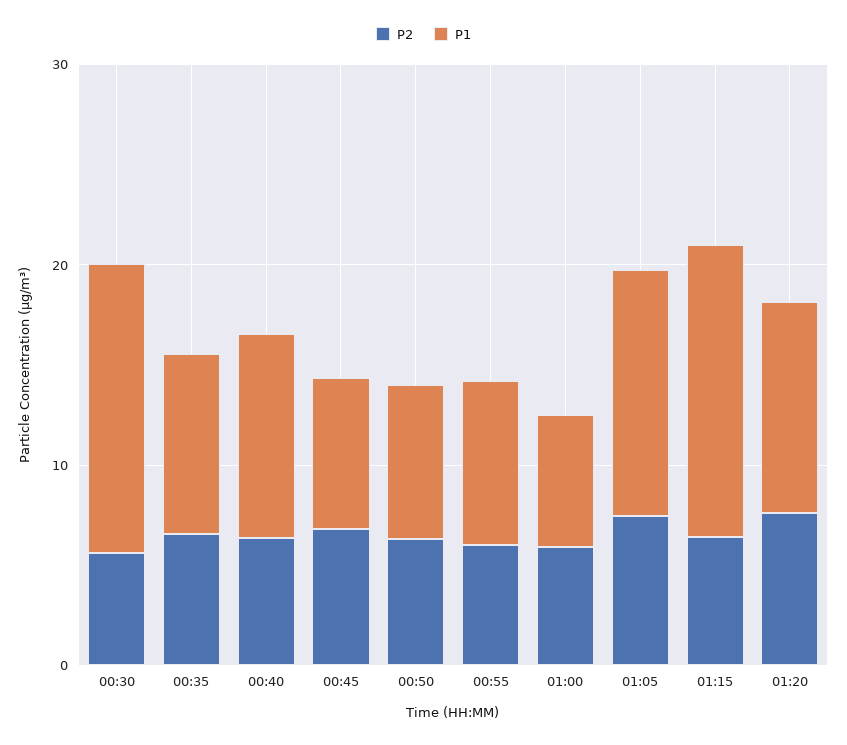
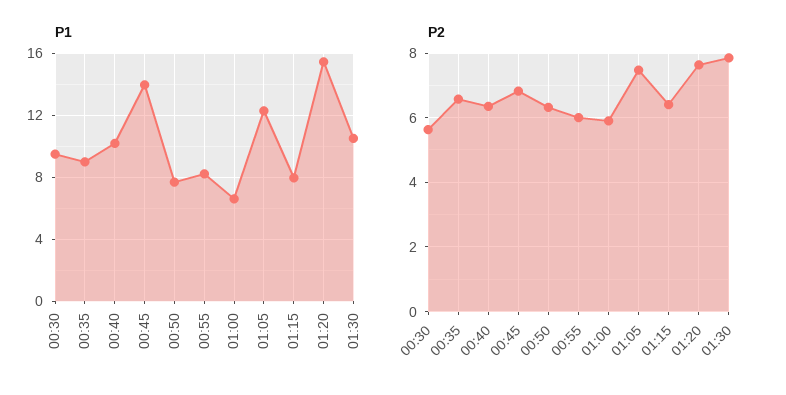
P1, 00:30: 14 -> 9.5
P1, 00:45: 8 -> 14
P1, 01:15: 14 -> 8
P1, 01:20: 10 -> 15.5
P1, 01:30: none -> 10.5
P2, 01:30: none -> 7.8

